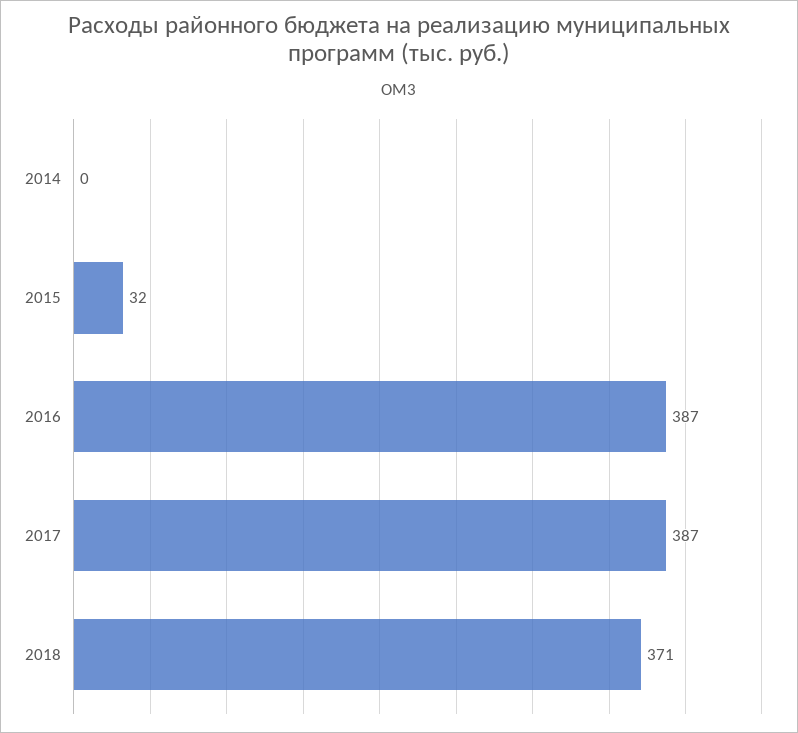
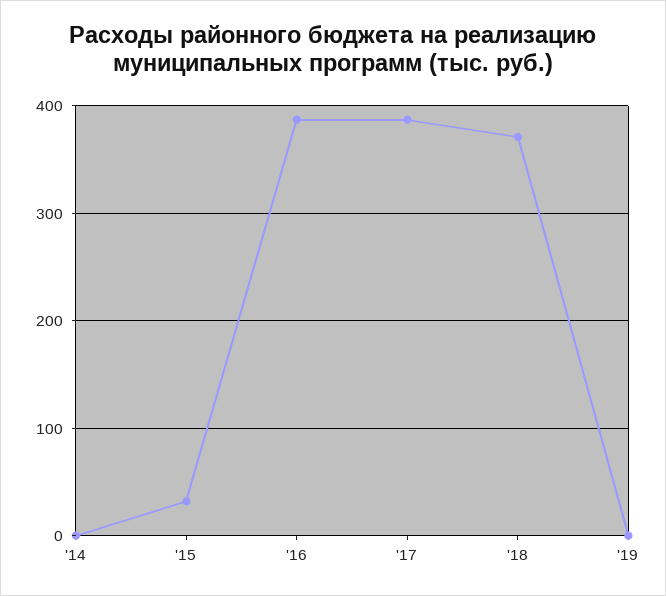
'19: none -> 0

